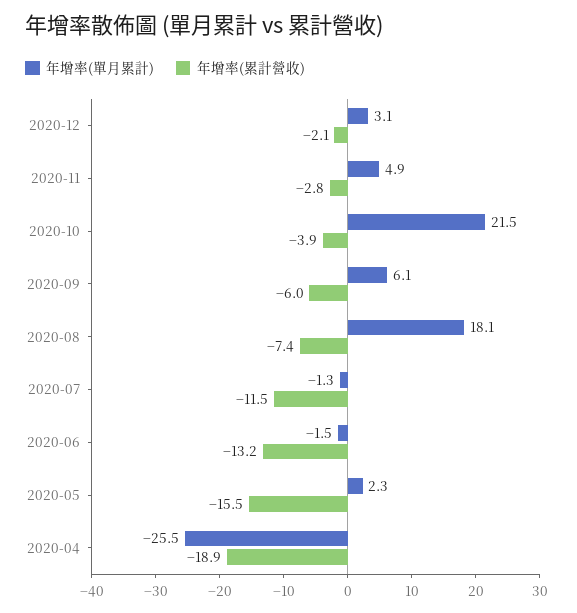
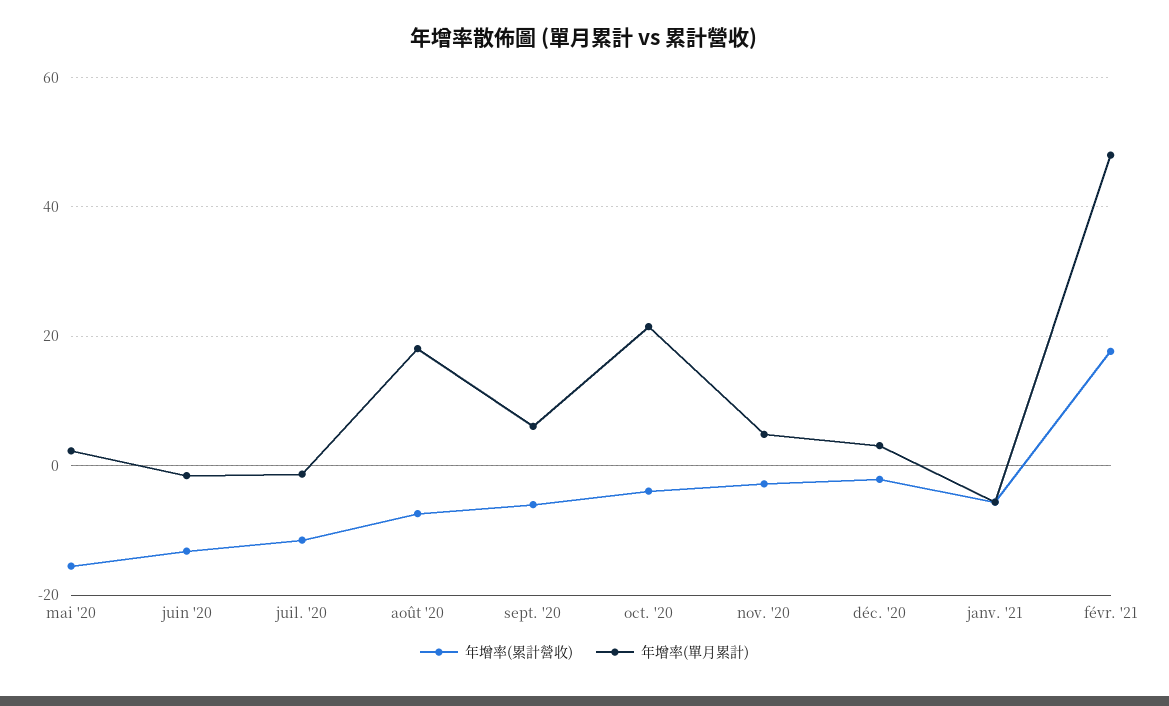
年增率(單月累計), 2020-04: -25.5 -> none
年增率(累計營收), 2020-04: -18.9 -> none
年增率(累計營收), janv. '21: none -> -6
年增率(單月累計), janv. '21: none -> -6
年增率(累計營收), févr. '21: none -> 18
年增率(單月累計), févr. '21: none -> 48

